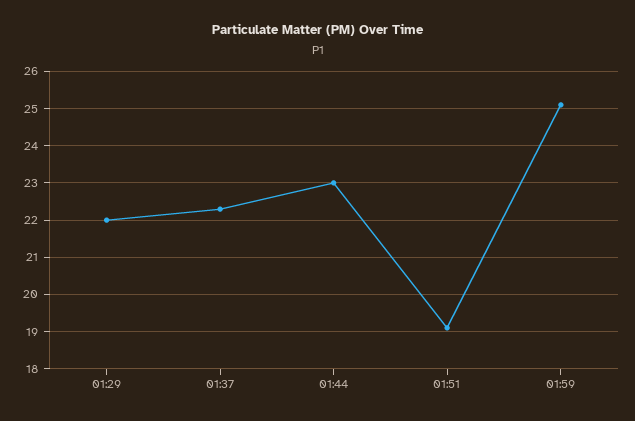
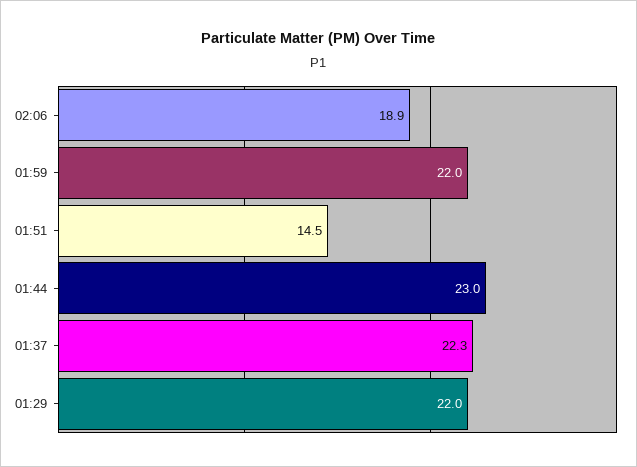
01:51: 19 -> 14.5
01:59: 25 -> 22
02:06: none -> 18.9

